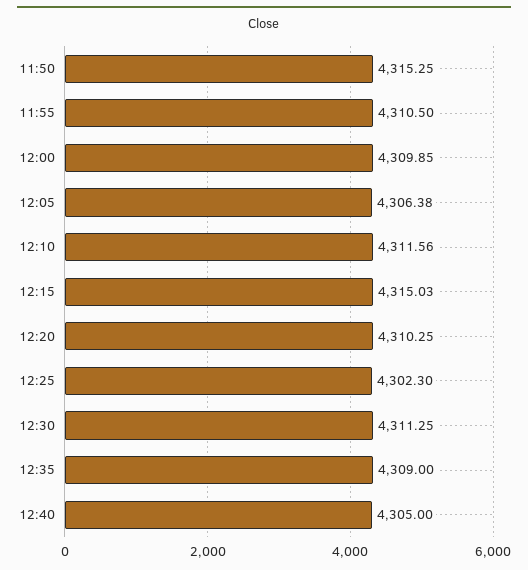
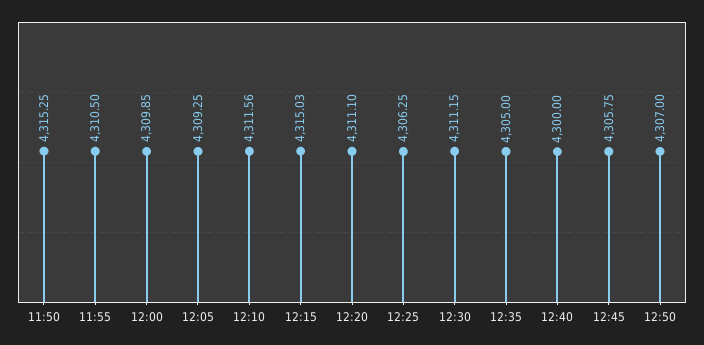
12:05: 4306.38 -> 4309.25
12:20: 4310.25 -> 4311.1
12:25: 4302.3 -> 4306.25
12:30: 4311.25 -> 4311.15
12:35: 4309 -> 4305
12:40: 4305 -> 4300
12:45: none -> 4305.75
12:50: none -> 4307

